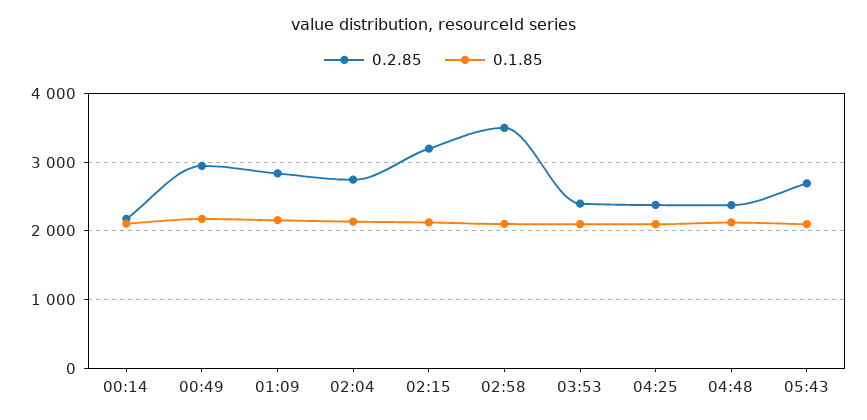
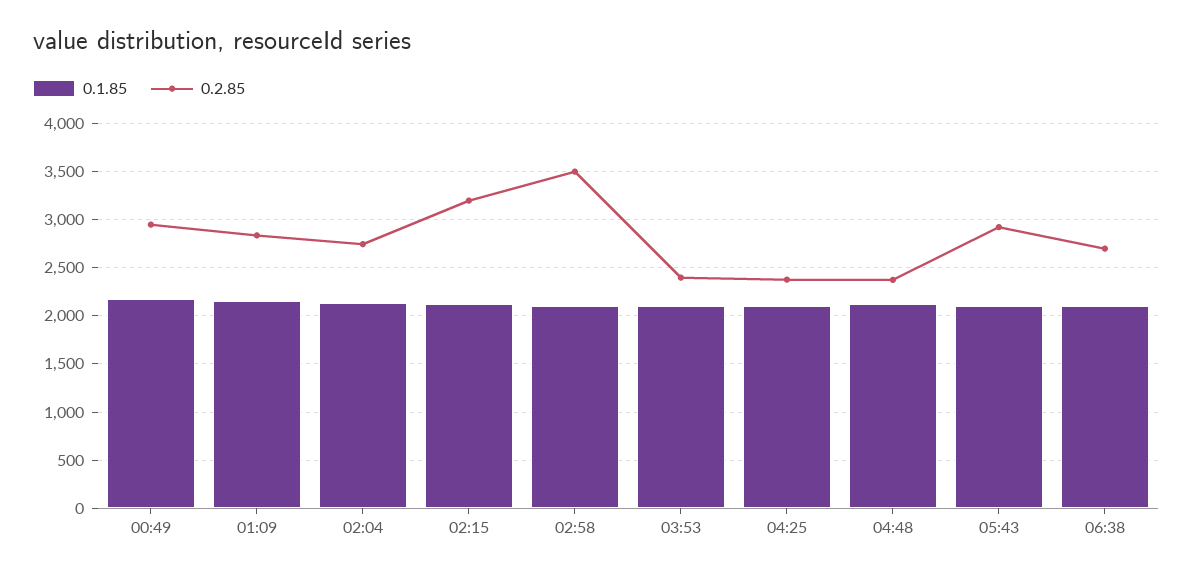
0.2.85, 00:14: 2200 -> none
0.1.85, 00:14: 2100 -> none
0.2.85, 05:43: 2700 -> 2900
0.1.85, 06:38: none -> 2100
0.2.85, 06:38: none -> 2700

